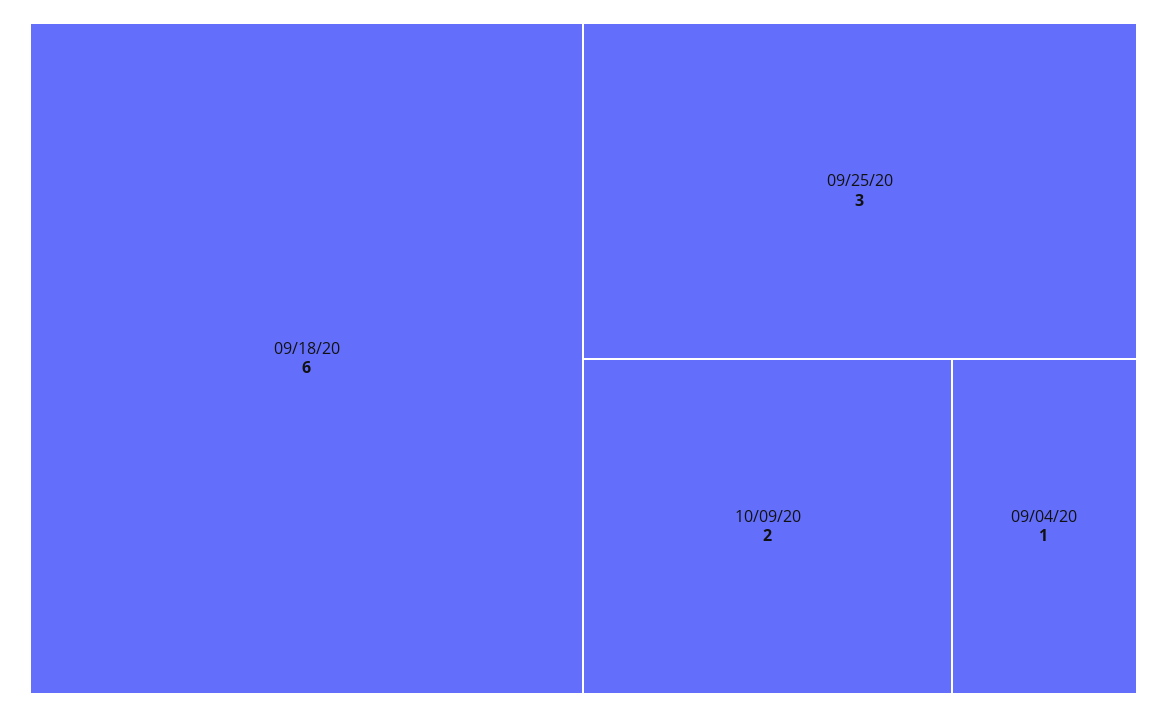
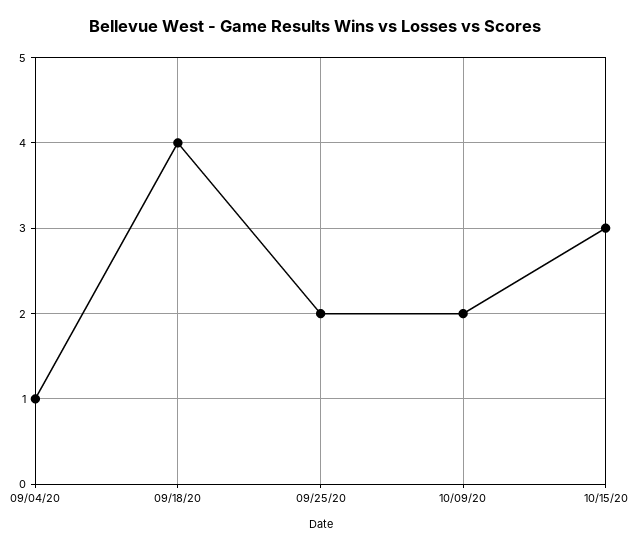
09/18/20: 6 -> 4
09/25/20: 3 -> 2
10/15/20: none -> 3

